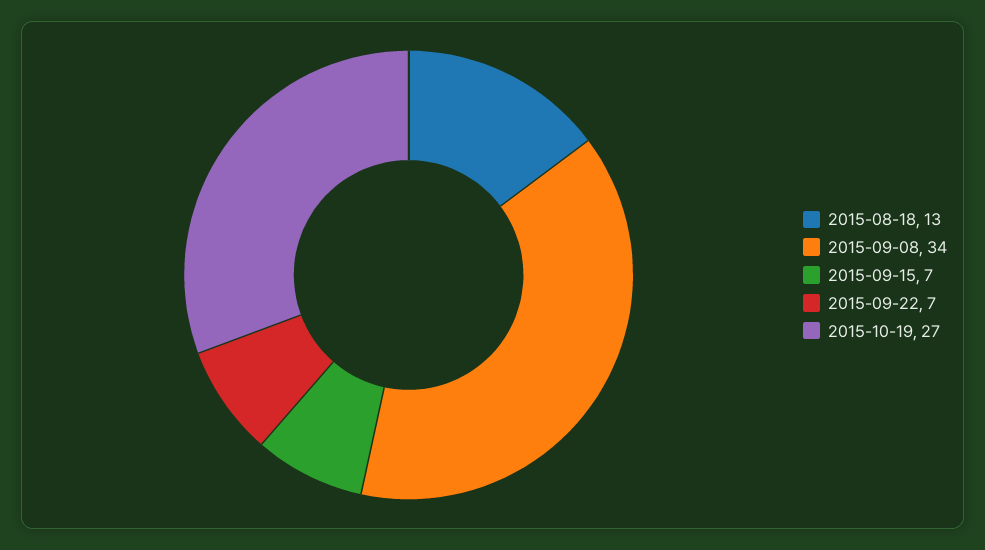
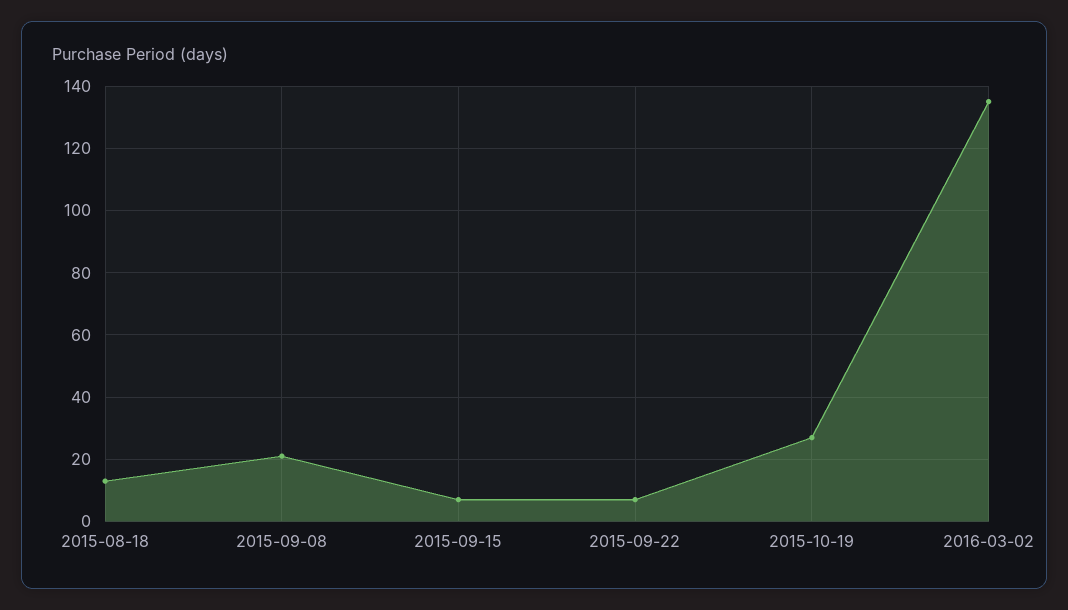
2015-09-08: 34 -> 20
2016-03-02: none -> 135

